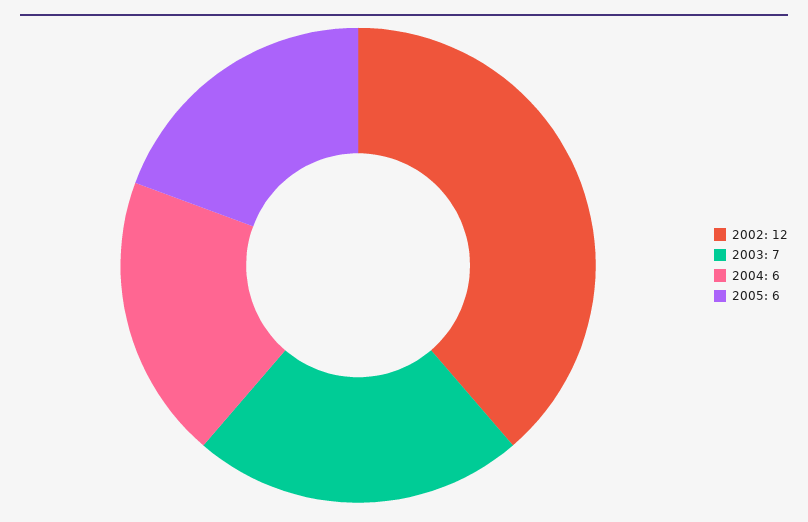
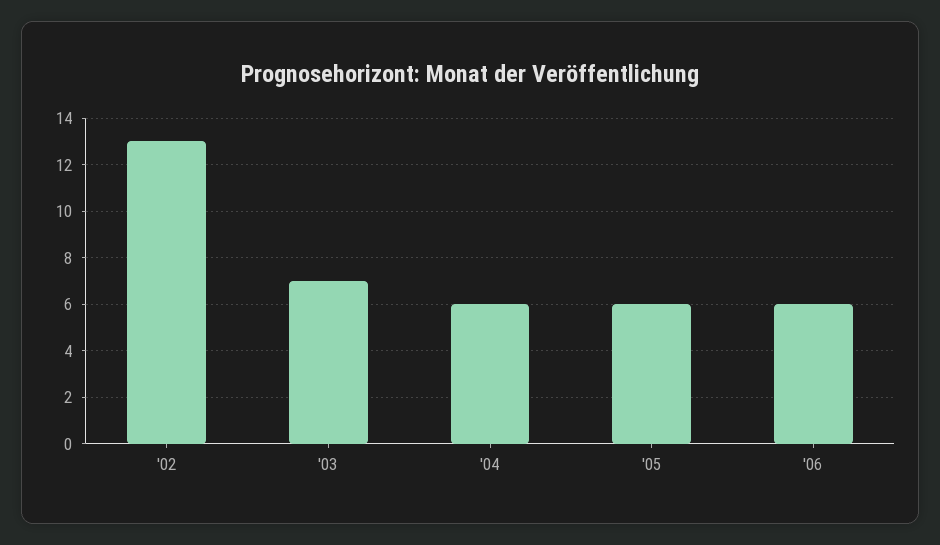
2002: 12 -> 13
'06: none -> 6

